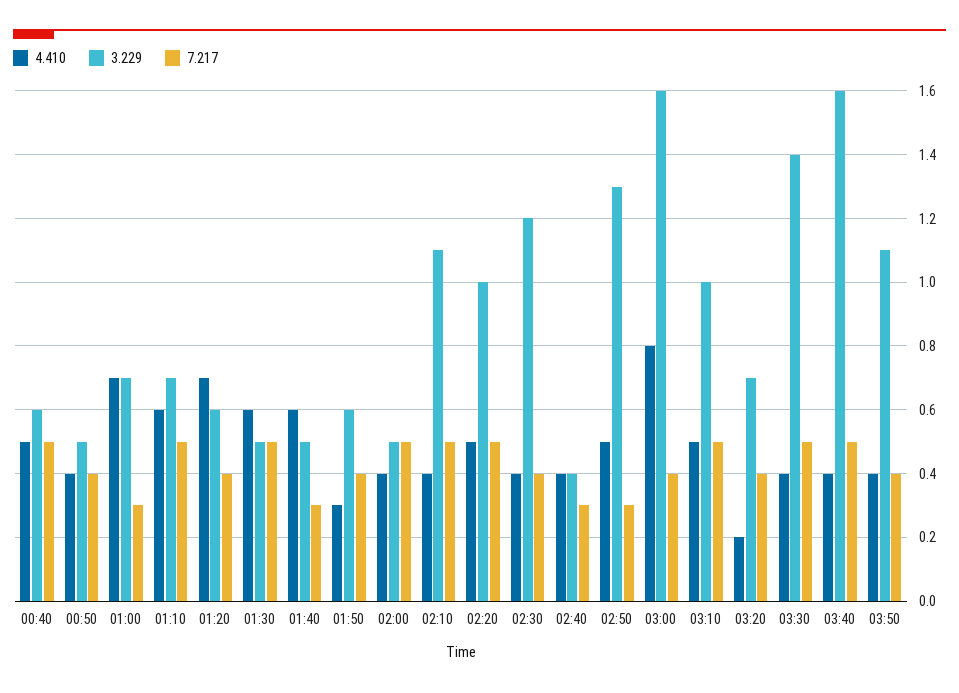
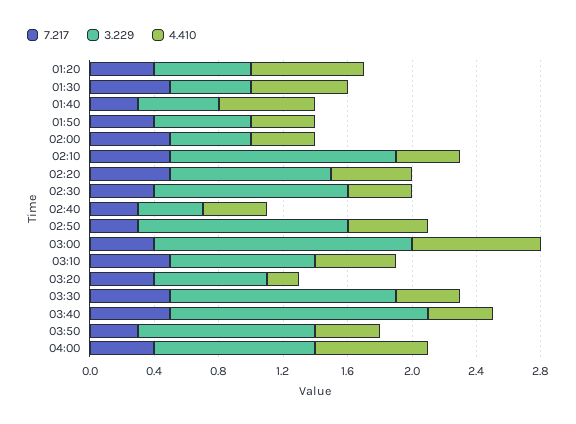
4.410, 00:40: 0.5 -> none
3.229, 00:40: 0.6 -> none
7.217, 00:40: 0.5 -> none
4.410, 00:50: 0.4 -> none
3.229, 00:50: 0.5 -> none
7.217, 00:50: 0.4 -> none
4.410, 01:00: 0.7 -> none
3.229, 01:00: 0.7 -> none
7.217, 01:00: 0.3 -> none
4.410, 01:10: 0.6 -> none
3.229, 01:10: 0.7 -> none
7.217, 01:10: 0.5 -> none
4.410, 01:50: 0.3 -> 0.4
3.229, 02:10: 1.1 -> 1.4
3.229, 03:10: 1 -> 0.9
7.217, 03:50: 0.4 -> 0.3
7.217, 04:00: none -> 0.4
3.229, 04:00: none -> 1
4.410, 04:00: none -> 0.7

